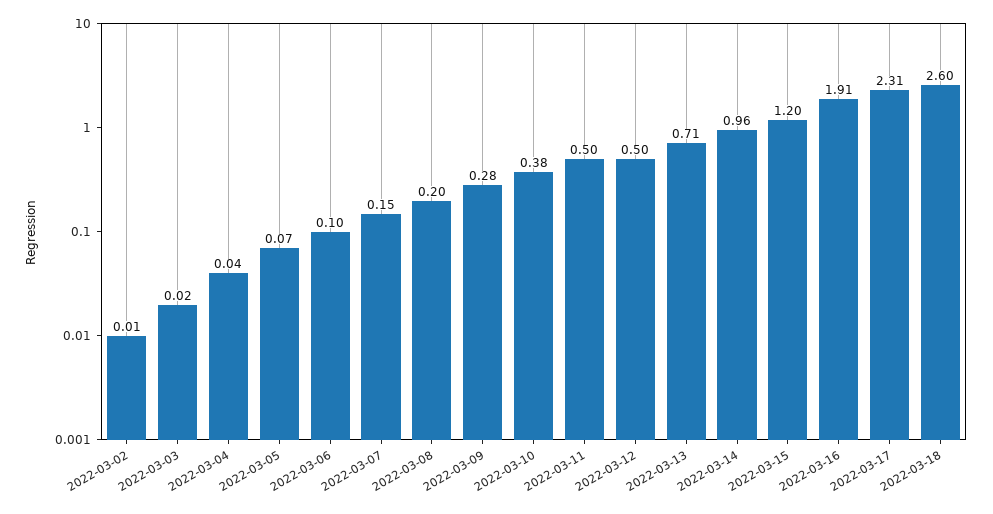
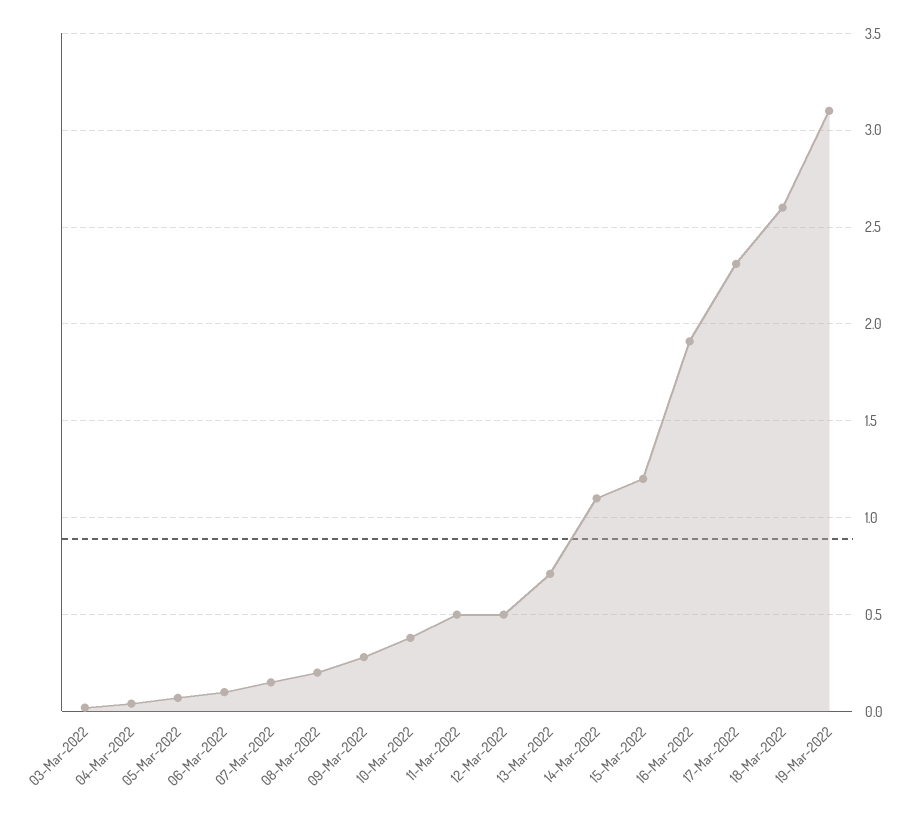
2022-03-02: 0.01 -> none
2022-03-14: 0.96 -> 1.1
19-Mar-2022: none -> 3.1

